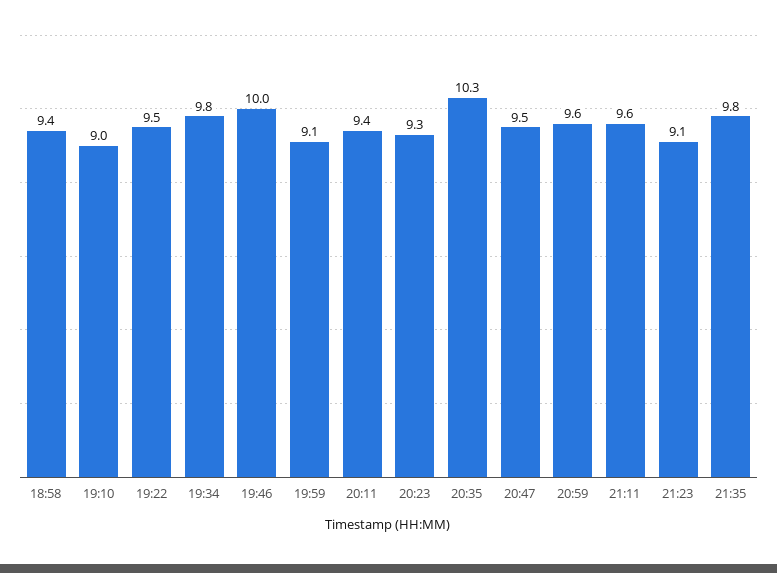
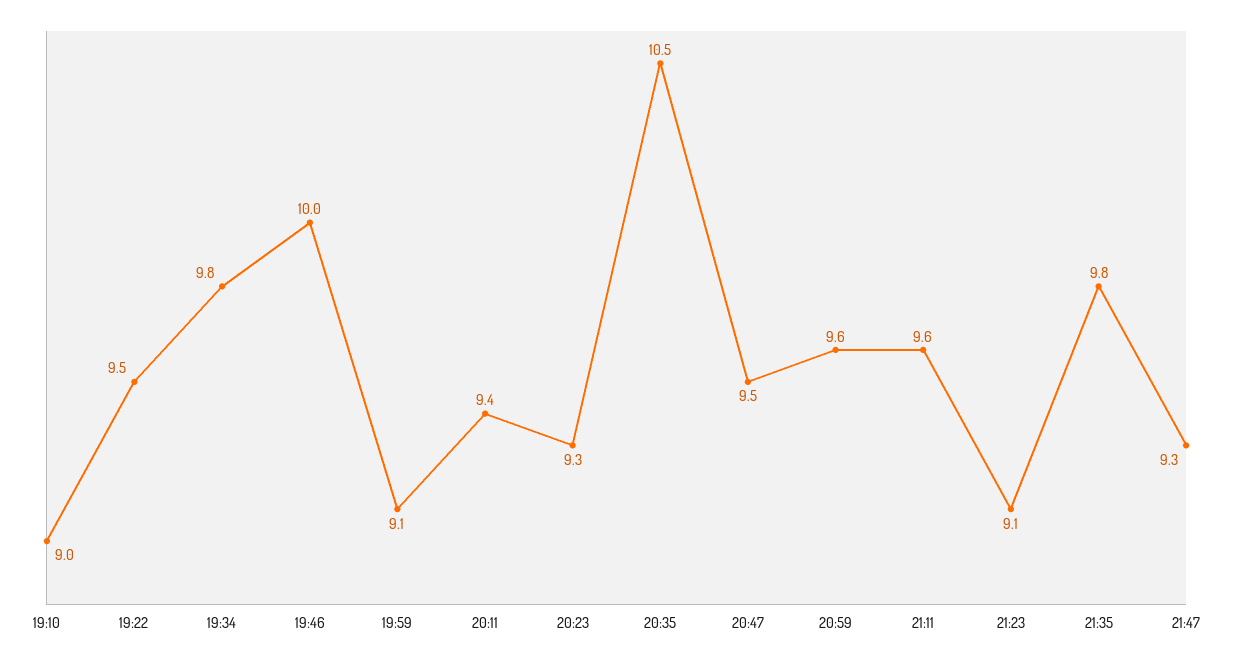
18:58: 9.4 -> none
20:35: 10.3 -> 10.5
21:47: none -> 9.3

